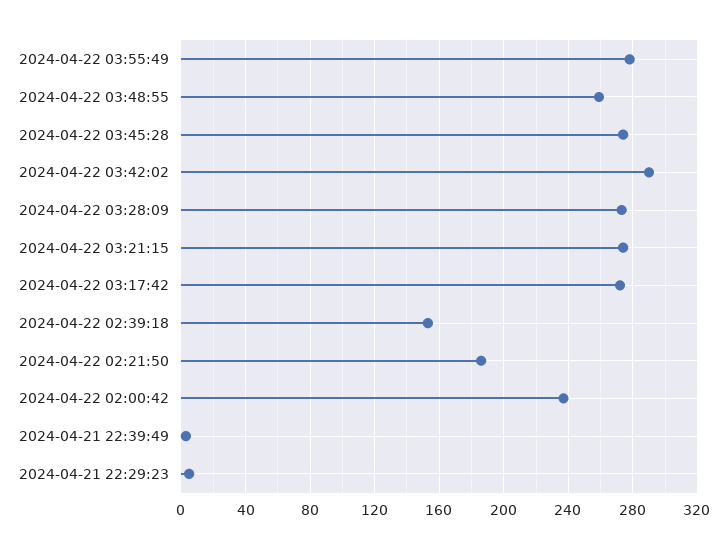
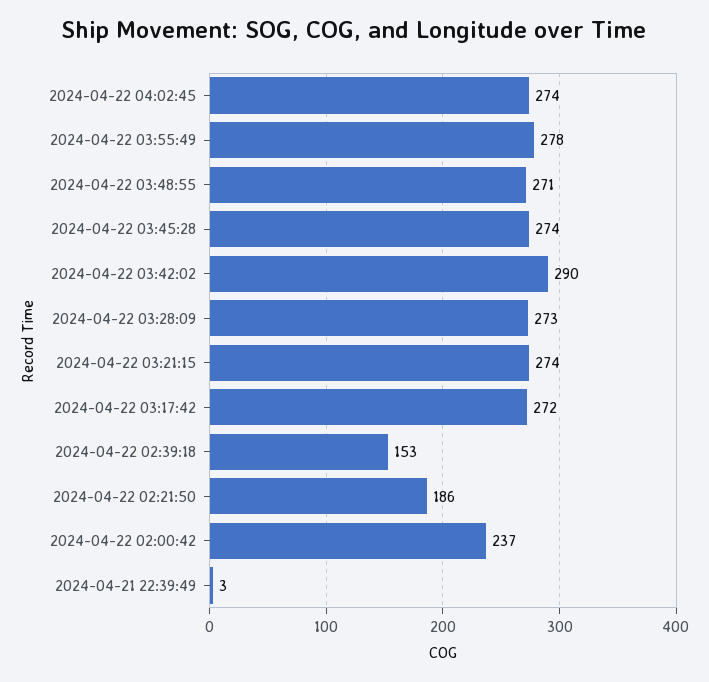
2024-04-22 03:48:55: 260 -> 271
2024-04-21 22:29:23: 5 -> none
2024-04-22 04:02:45: none -> 274

